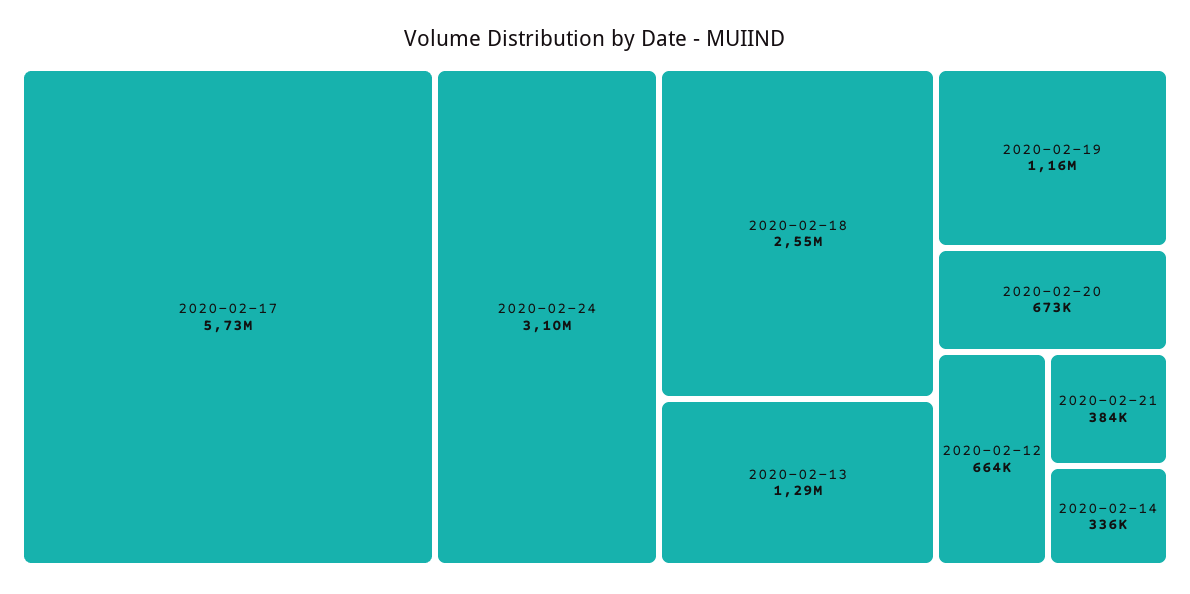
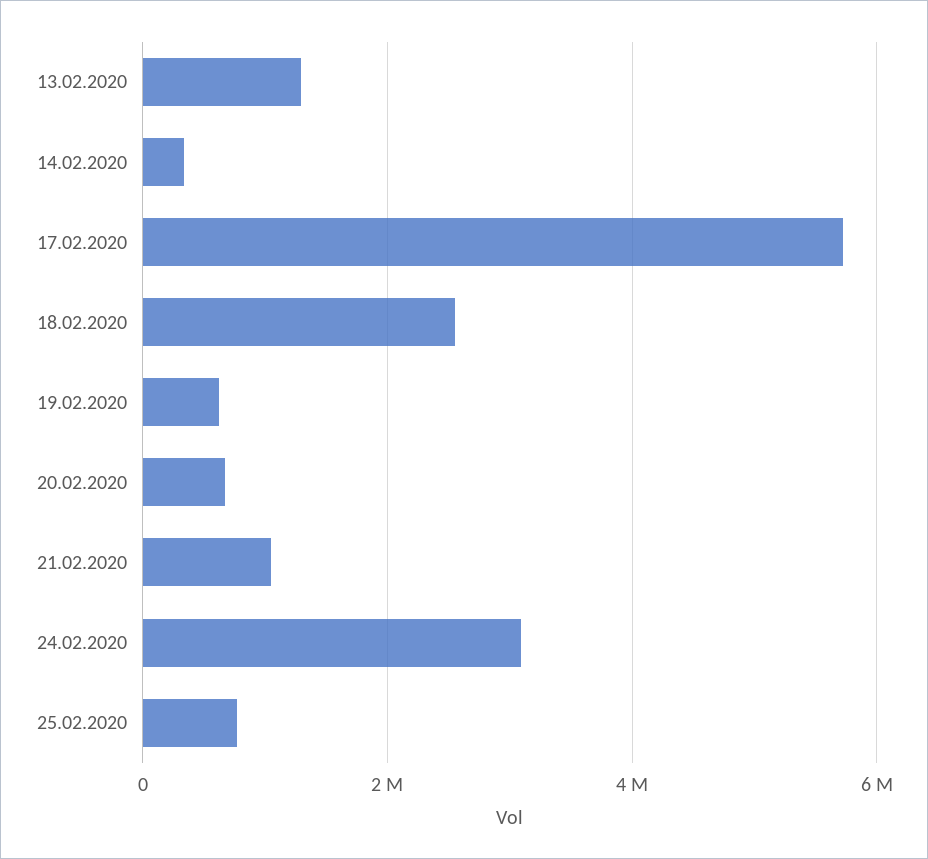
2020-02-19: 1160000 -> 600000
2020-02-12: 664000 -> none
2020-02-21: 384000 -> 1000000
25.02.2020: none -> 800000

